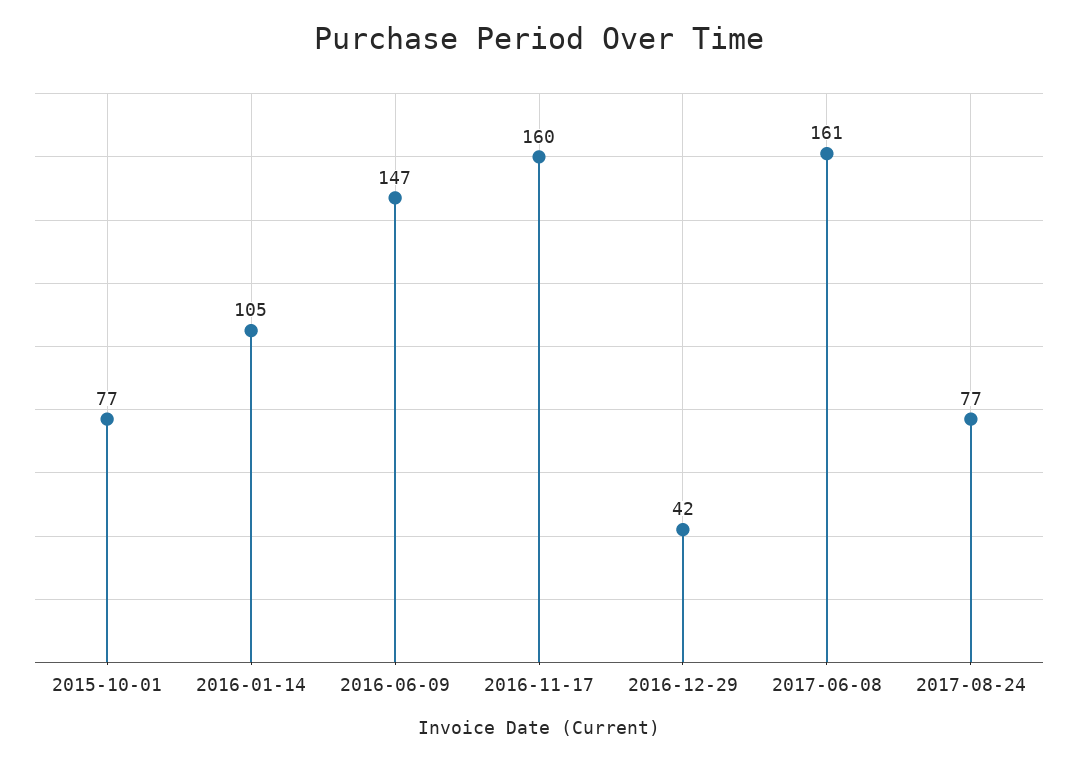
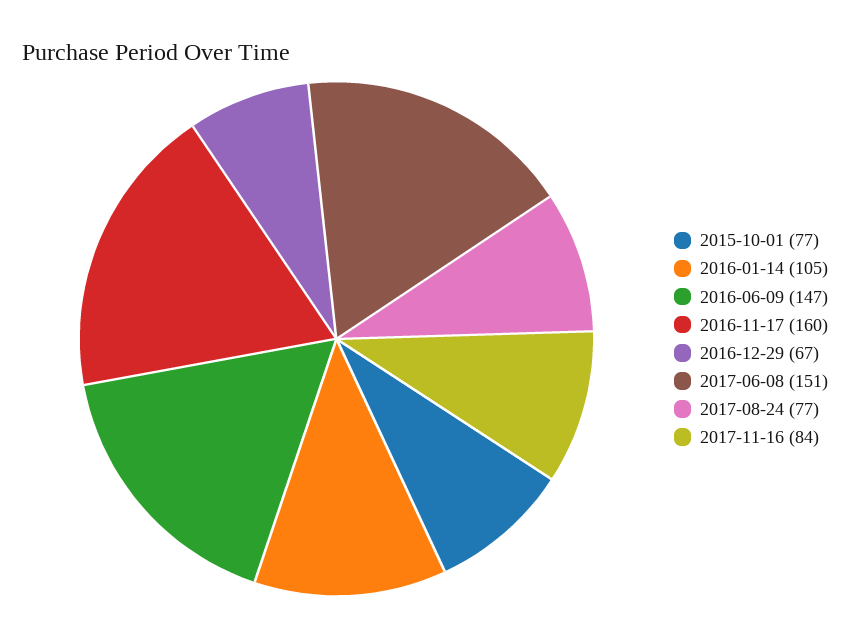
2016-12-29: 42 -> 67
2017-06-08: 161 -> 151
2017-11-16: none -> 84

